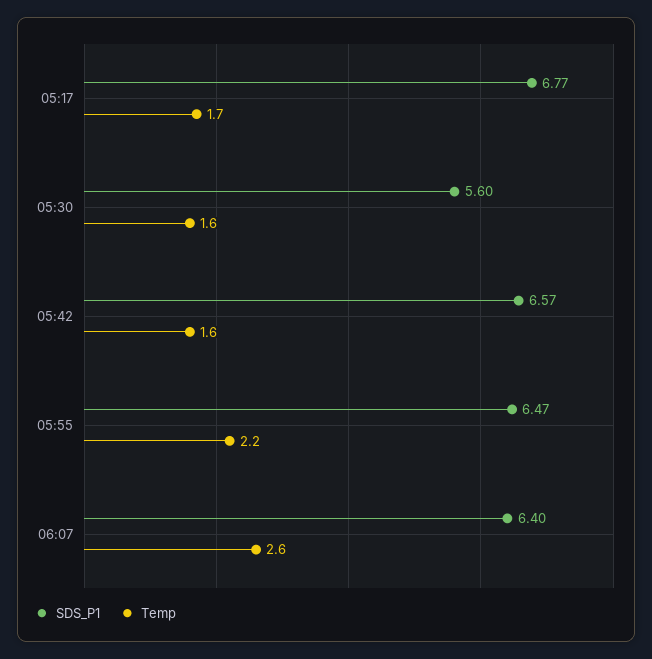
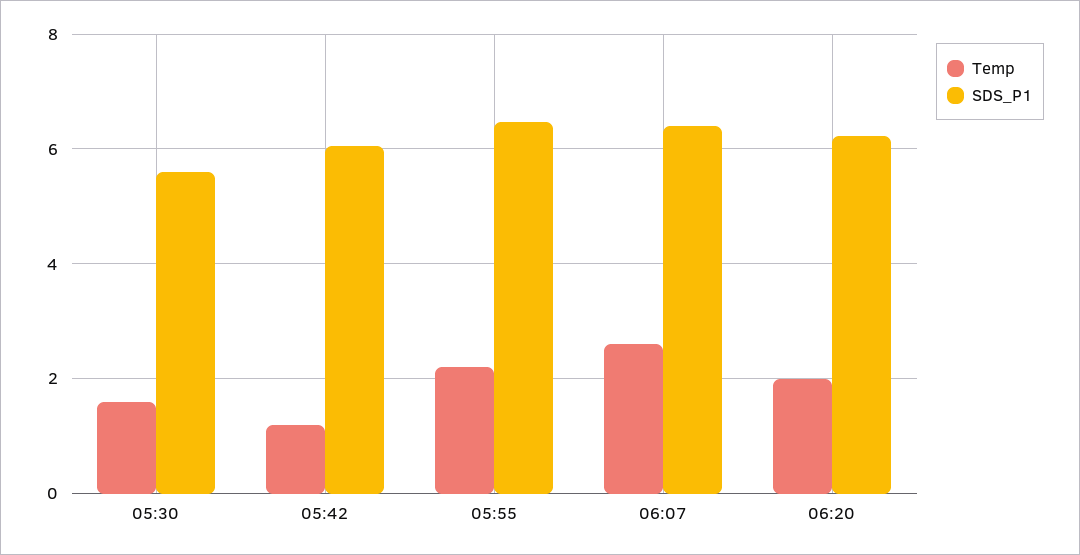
SDS_P1, 05:17: 6.77 -> none
Temp, 05:17: 1.7 -> none
SDS_P1, 05:42: 6.57 -> 6
Temp, 05:42: 1.6 -> 1.2
Temp, 06:20: none -> 2
SDS_P1, 06:20: none -> 6.2

